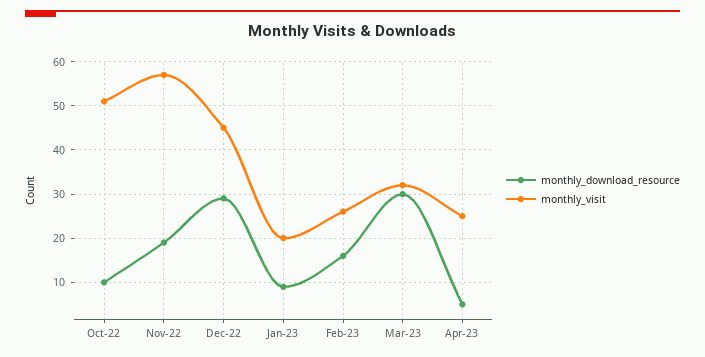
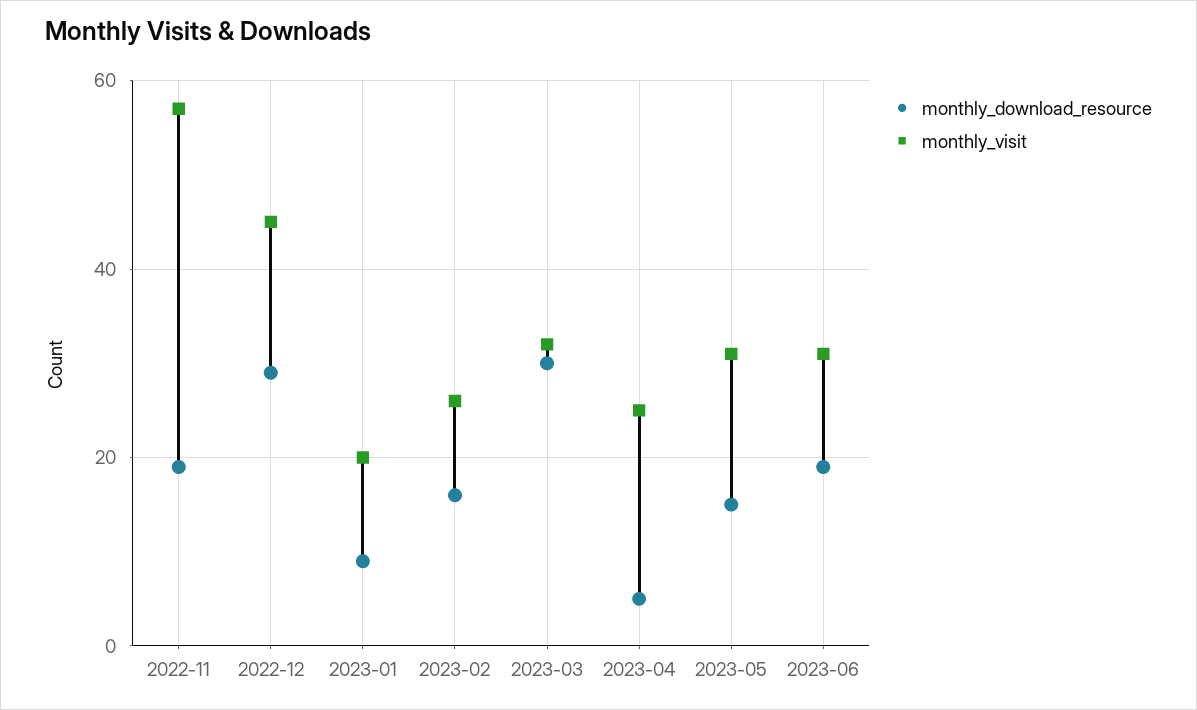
monthly_download_resource, Oct-22: 10 -> none
monthly_visit, Oct-22: 50 -> none
monthly_download_resource, 2023-05: none -> 15
monthly_visit, 2023-05: none -> 30
monthly_download_resource, 2023-06: none -> 20
monthly_visit, 2023-06: none -> 30

